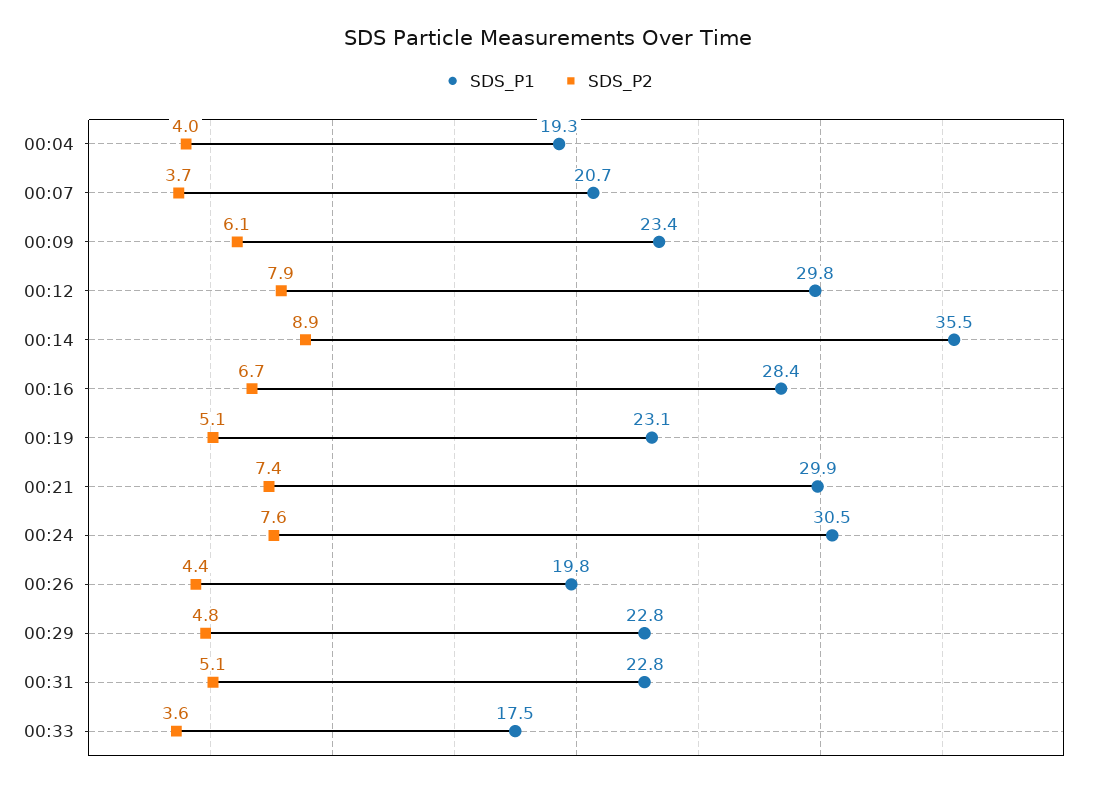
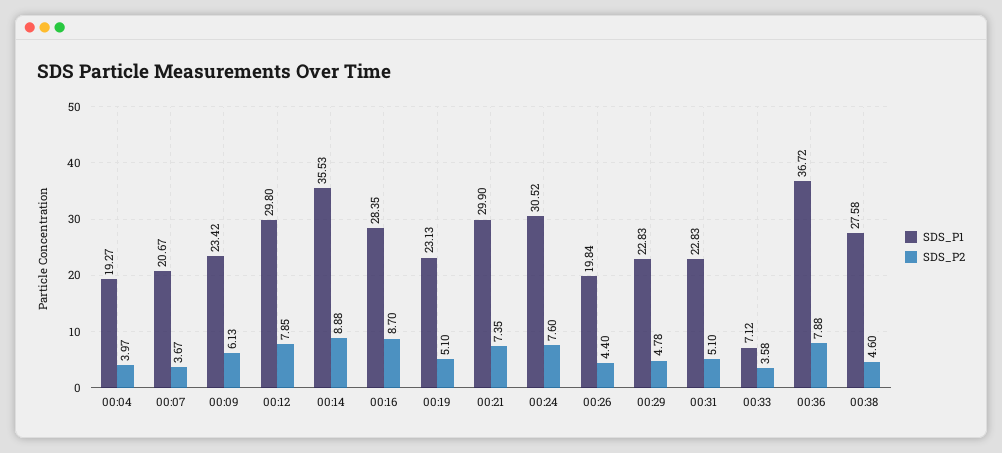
SDS_P2, 00:16: 6.7 -> 8.7
SDS_P1, 00:33: 17.5 -> 7.12
SDS_P1, 00:36: none -> 36.72
SDS_P2, 00:36: none -> 7.88
SDS_P1, 00:38: none -> 27.58
SDS_P2, 00:38: none -> 4.6

